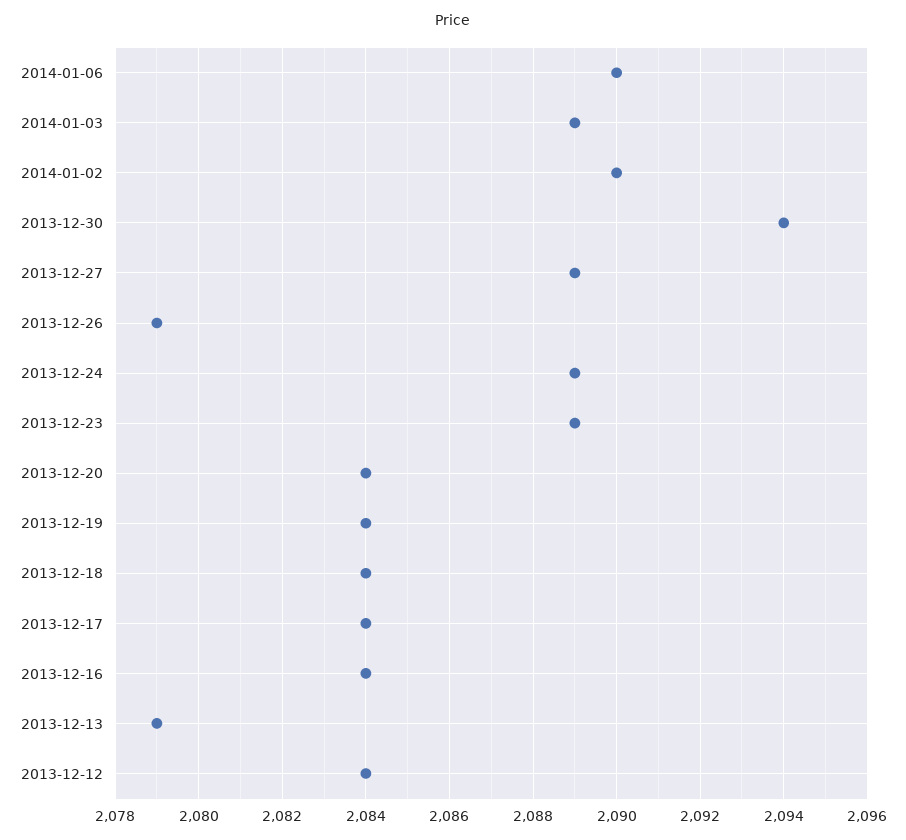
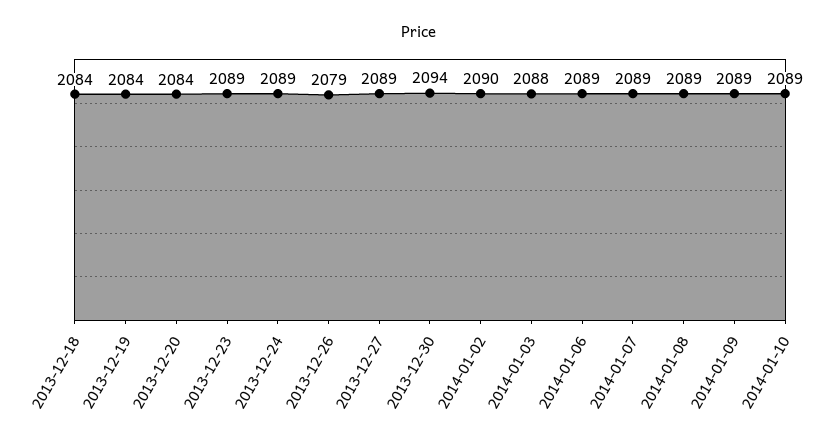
2014-01-06: 2090 -> 2089
2014-01-03: 2089 -> 2088
2013-12-17: 2084 -> none
2013-12-16: 2084 -> none
2013-12-13: 2079 -> none
2013-12-12: 2084 -> none
2014-01-07: none -> 2089
2014-01-08: none -> 2089
2014-01-09: none -> 2089
2014-01-10: none -> 2089

